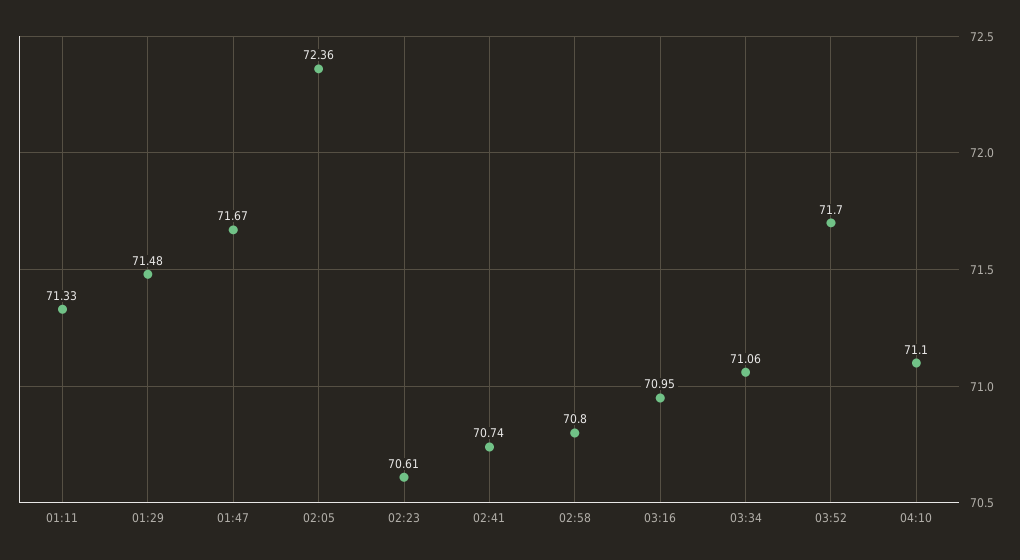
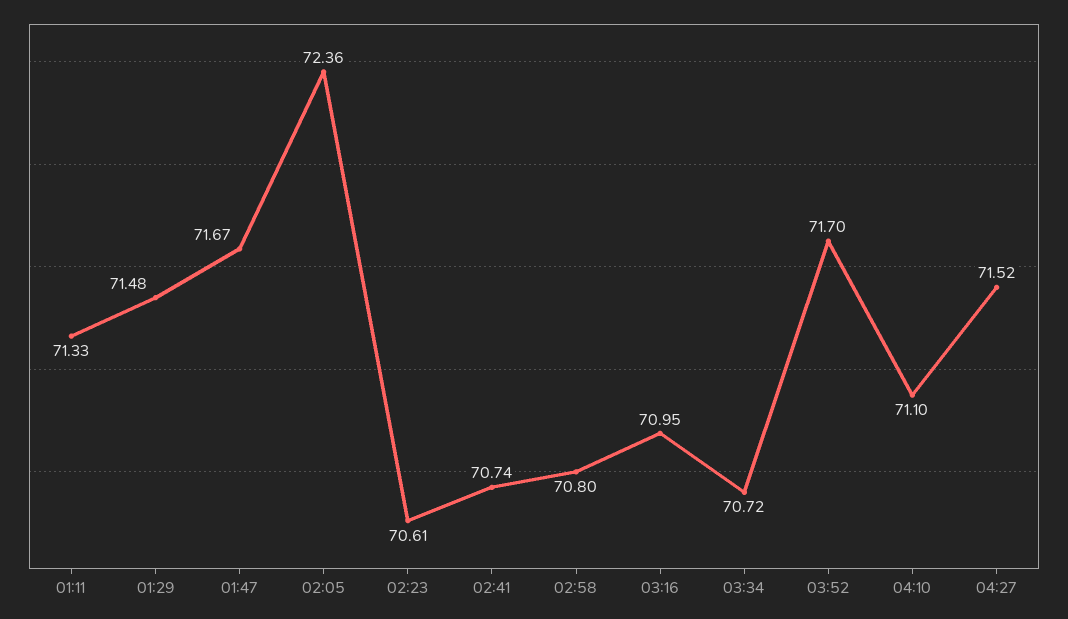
03:34: 71.06 -> 70.72
04:27: none -> 71.52

